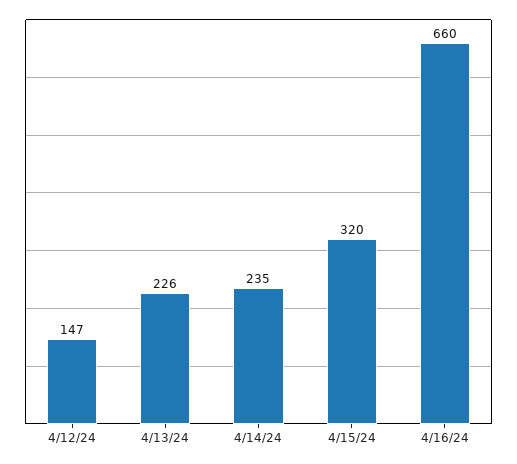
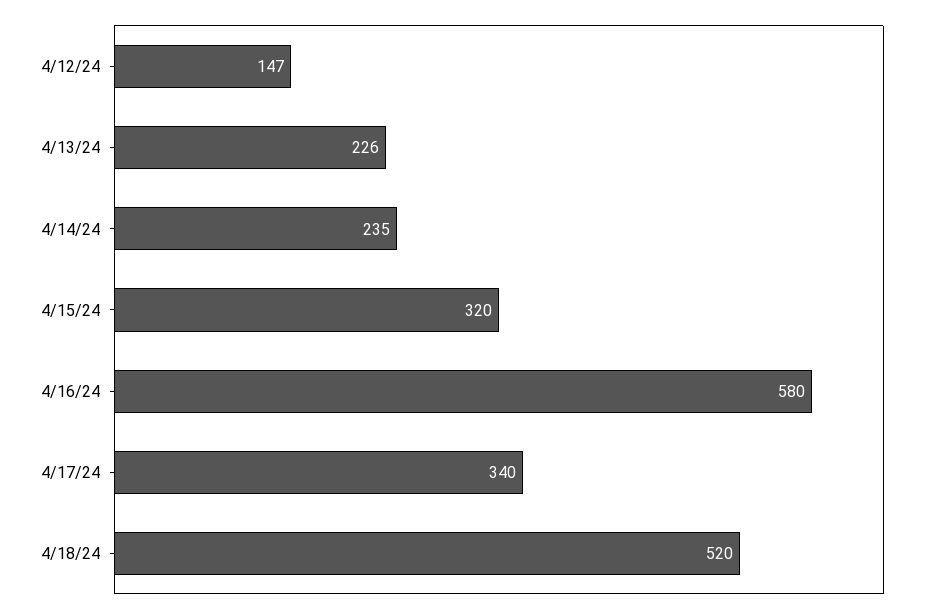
4/16/24: 660 -> 580
4/17/24: none -> 340
4/18/24: none -> 520

